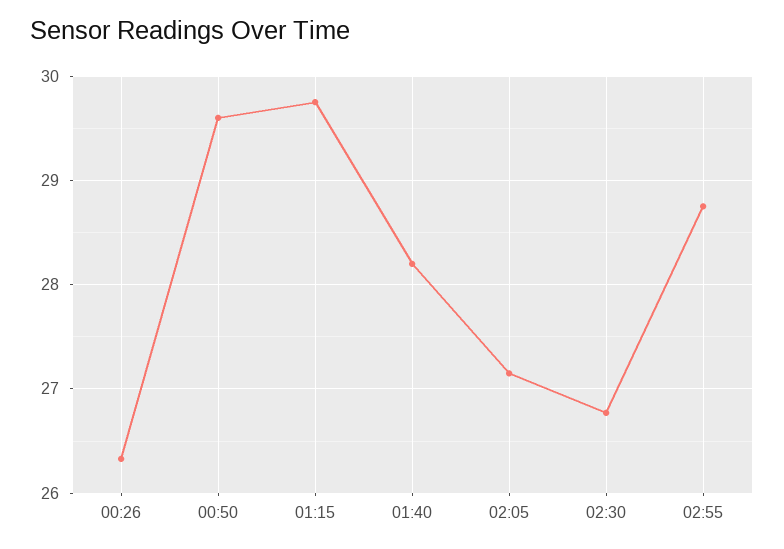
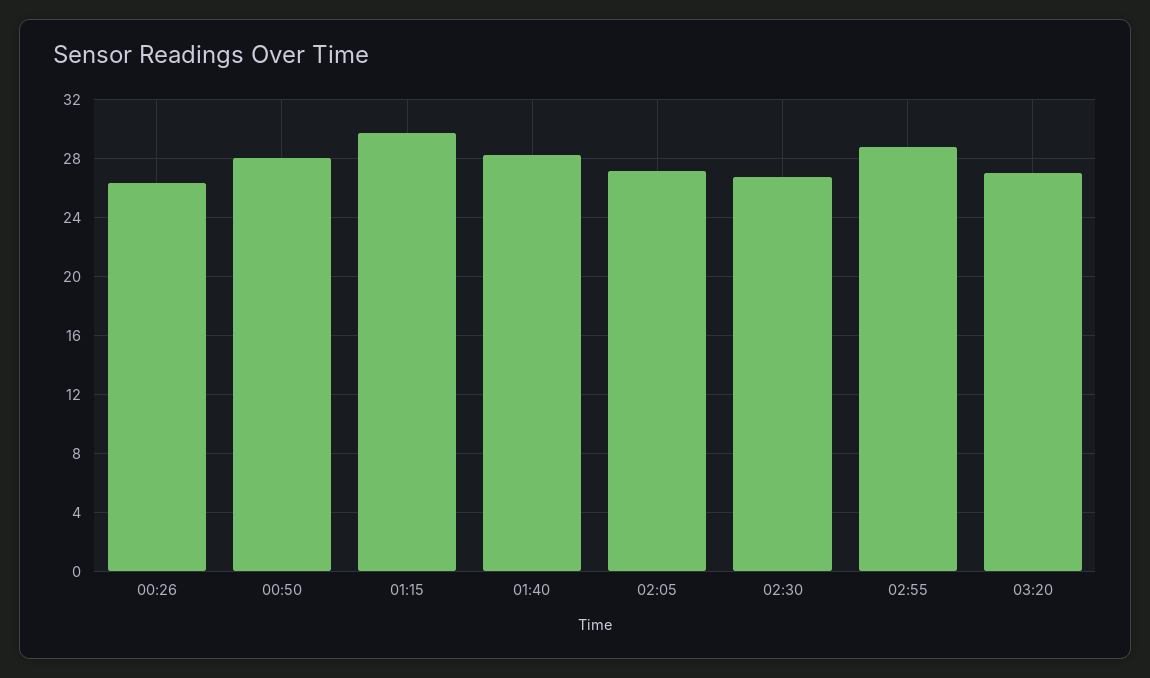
00:50: 29.6 -> 28
03:20: none -> 27

